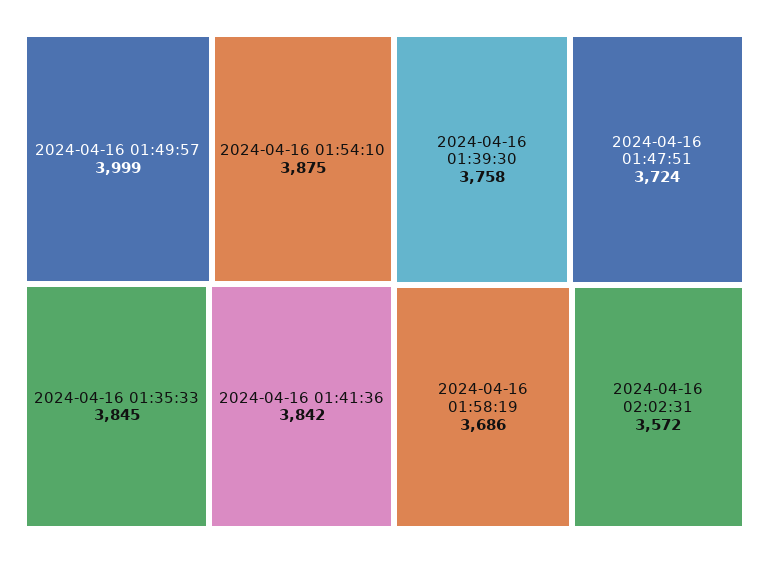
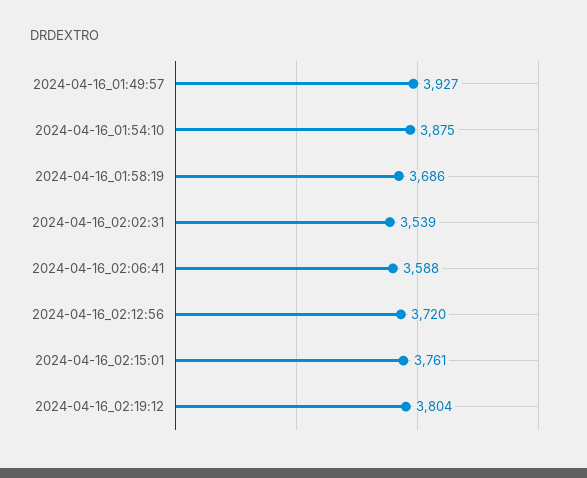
2024-04-16 01:49:57: 3999 -> 3927
2024-04-16 01:35:33: 3845 -> none
2024-04-16 01:41:36: 3842 -> none
2024-04-16 01:39:30: 3758 -> none
2024-04-16 01:47:51: 3724 -> none
2024-04-16 02:02:31: 3572 -> 3539
2024-04-16_02:06:41: none -> 3588
2024-04-16_02:12:56: none -> 3720
2024-04-16_02:15:01: none -> 3761
2024-04-16_02:19:12: none -> 3804

